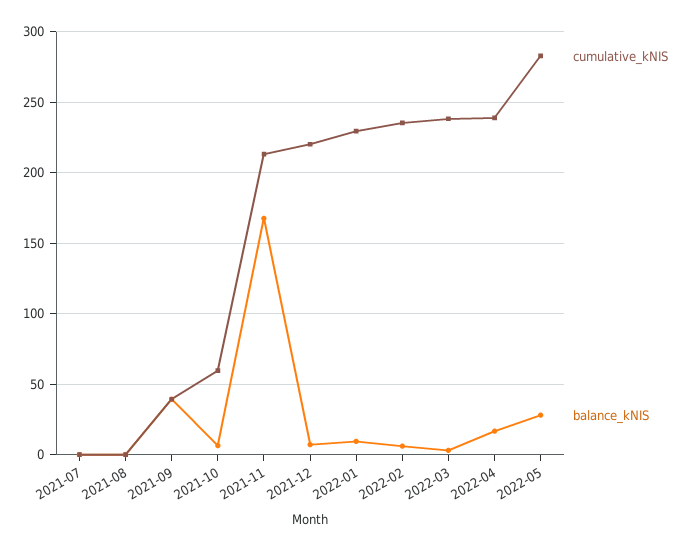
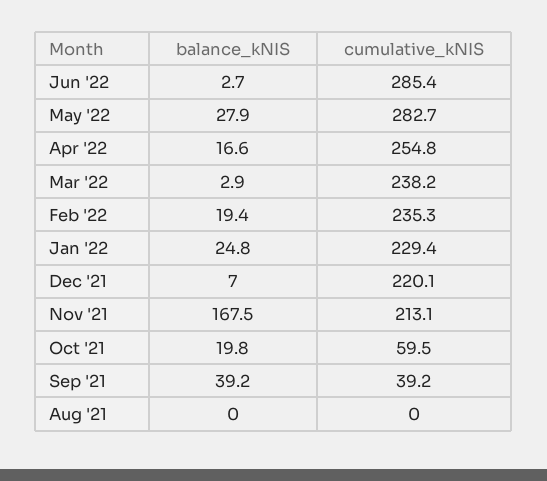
cumulative_kNIS, 2021-07: 0 -> none
balance_kNIS, 2021-07: 0 -> none
balance_kNIS, 2021-10: 5 -> 19.8
balance_kNIS, 2022-01: 10 -> 24.8
balance_kNIS, 2022-02: 5 -> 19.4
cumulative_kNIS, 2022-04: 240 -> 254.8
balance_kNIS, Jun '22: none -> 2.7
cumulative_kNIS, Jun '22: none -> 285.4

